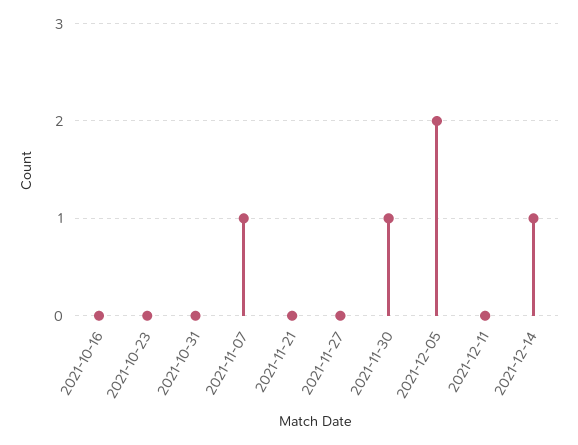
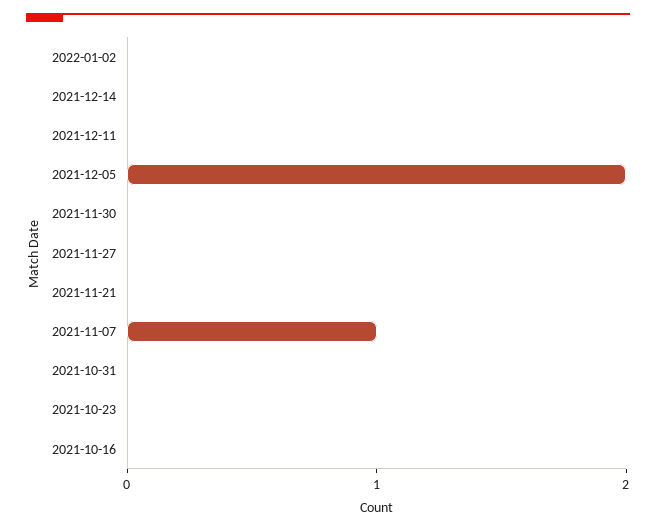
2021-11-30: 1 -> 0
2021-12-14: 1 -> 0
2022-01-02: none -> 0

